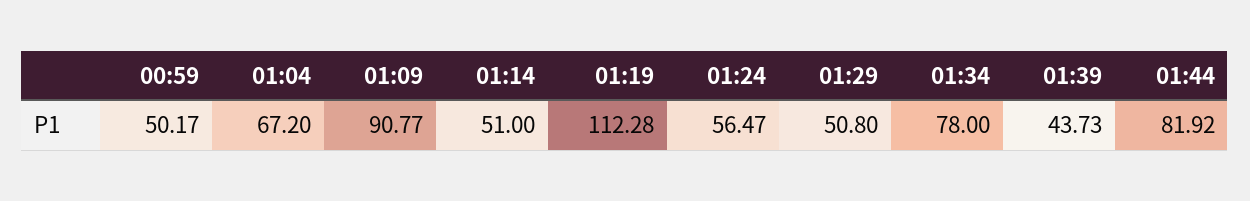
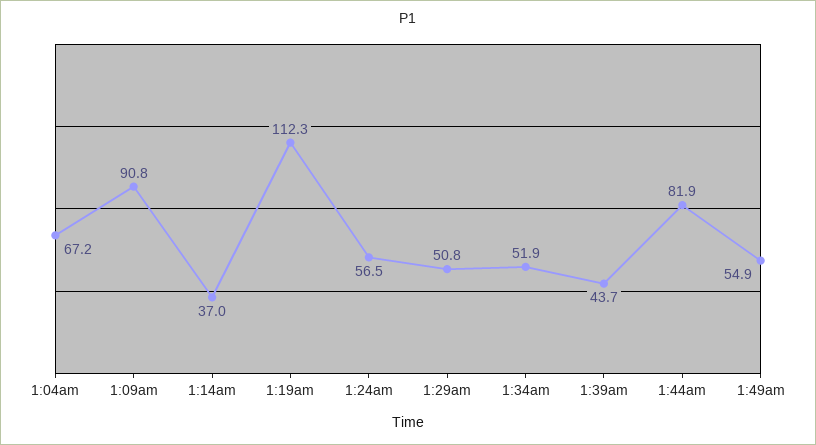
00:59: 50.17 -> none
01:14: 51 -> 37
01:34: 78 -> 51.9
1:49am: none -> 54.9

